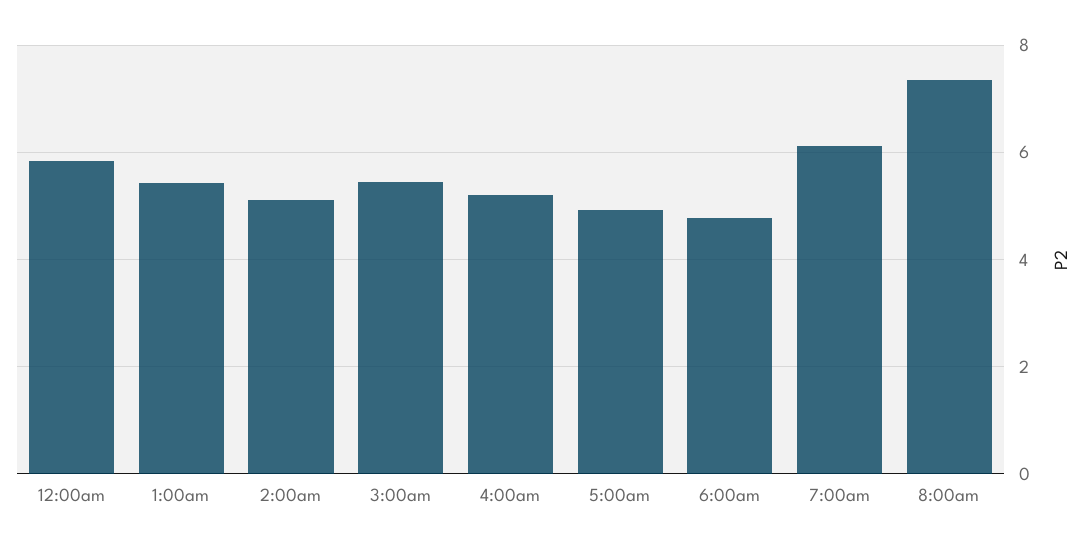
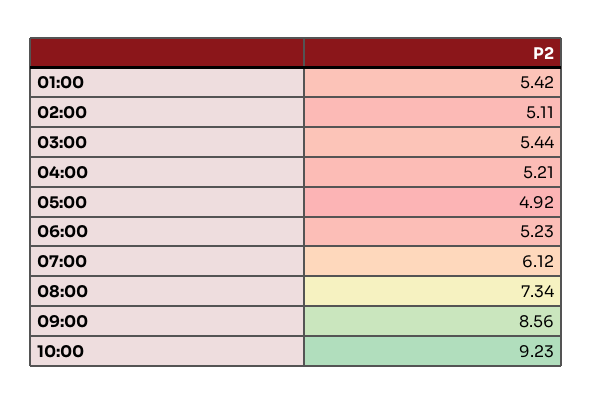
12:00am: 5.8 -> none
6:00am: 4.8 -> 5.23
09:00: none -> 8.56
10:00: none -> 9.23

